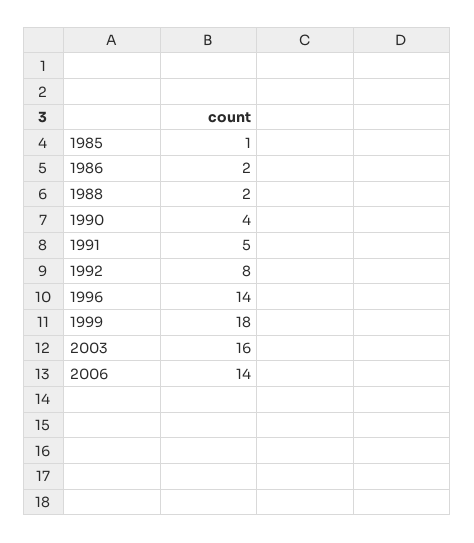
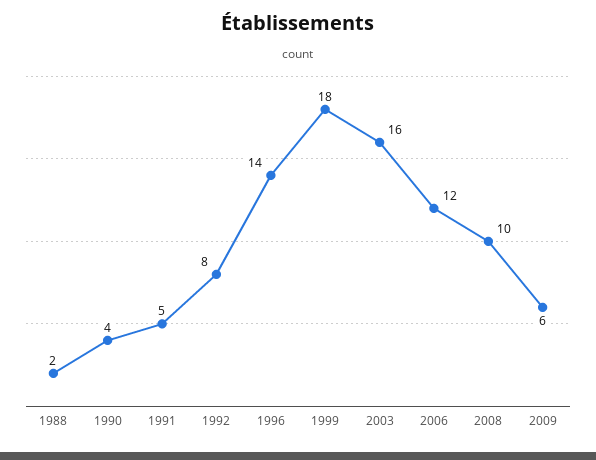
1985: 1 -> none
1986: 2 -> none
2006: 14 -> 12
2008: none -> 10
2009: none -> 6

